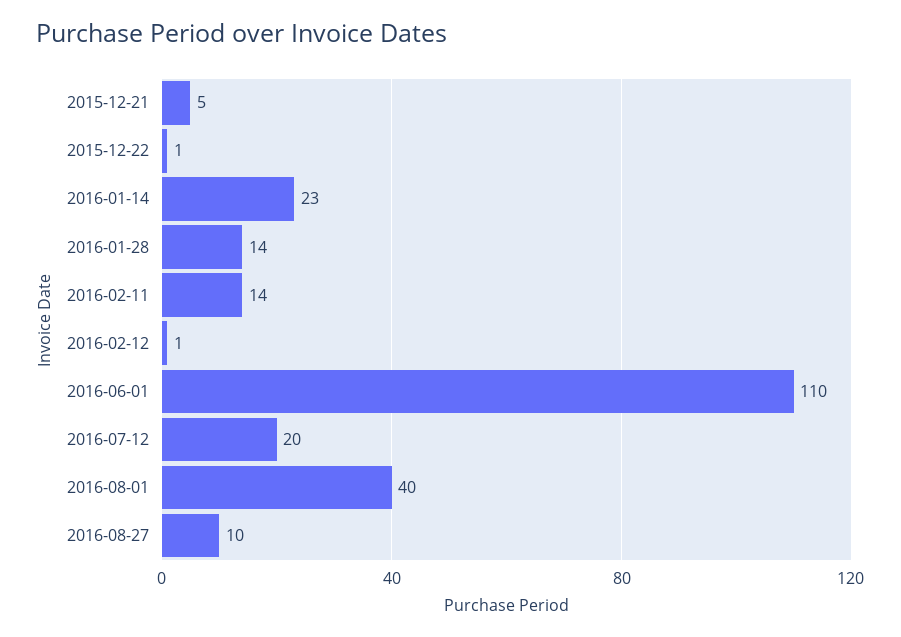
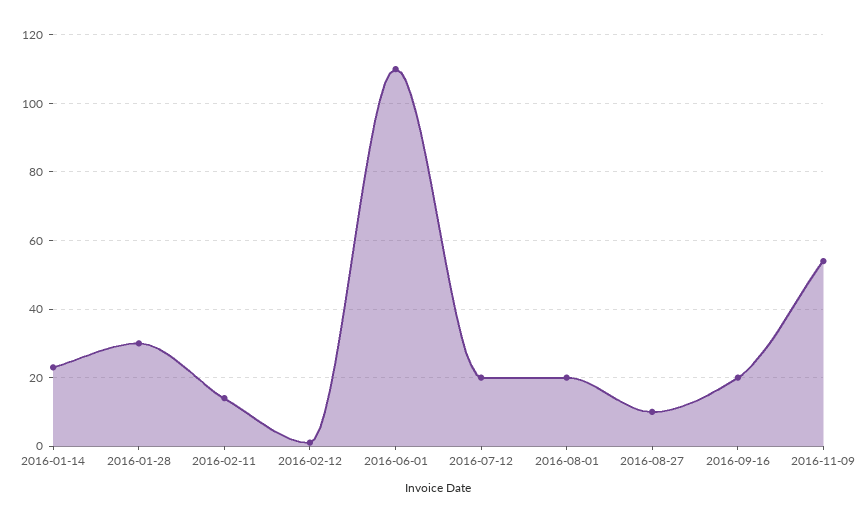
2015-12-21: 5 -> none
2015-12-22: 1 -> none
2016-01-28: 14 -> 30
2016-08-01: 40 -> 20
2016-09-16: none -> 20
2016-11-09: none -> 55

